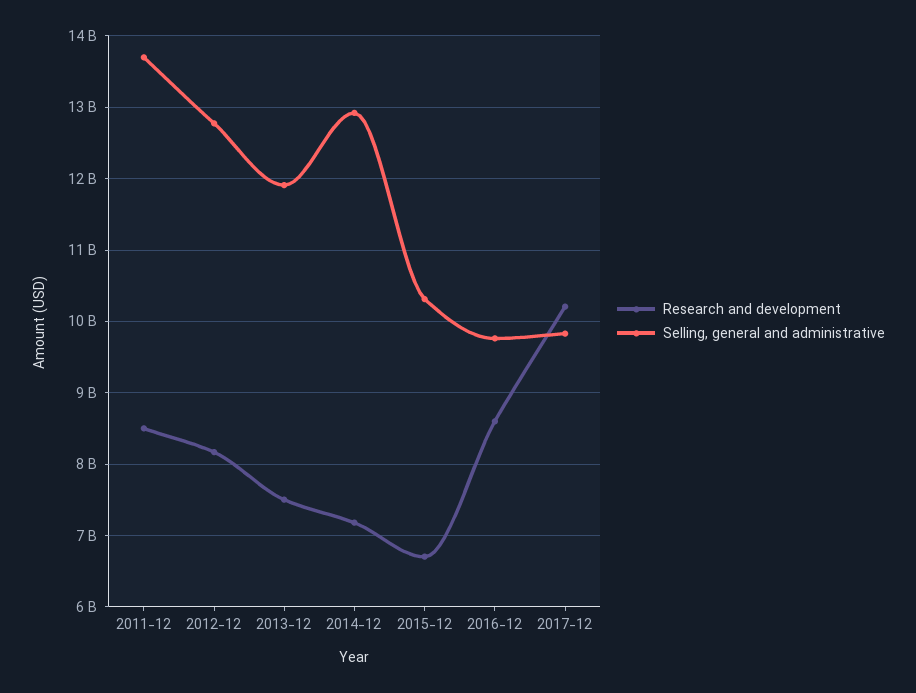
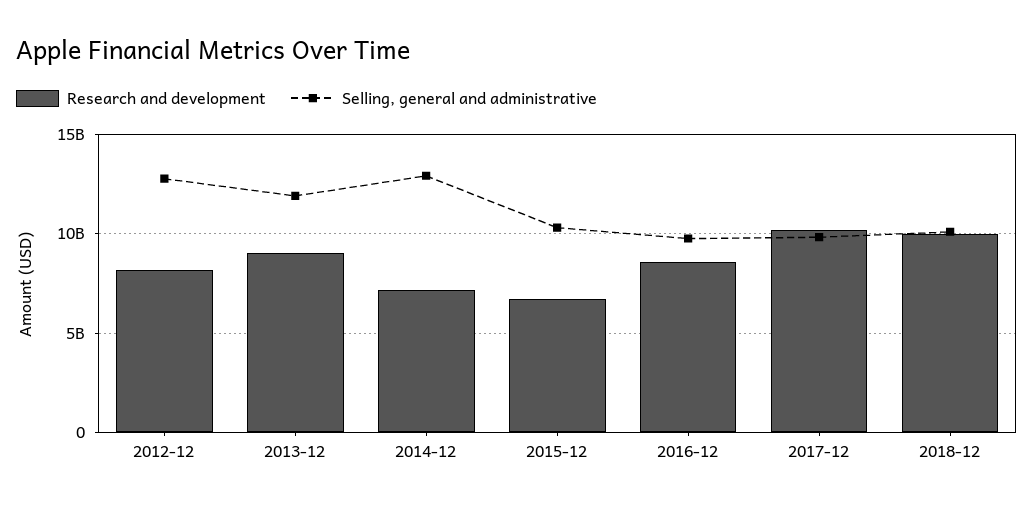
Research and development, 2011-12: 8500000000 -> none
Selling, general and administrative, 2011-12: 13700000000 -> none
Research and development, 2013-12: 7500000000 -> 9000000000
Research and development, 2018-12: none -> 10000000000
Selling, general and administrative, 2018-12: none -> 10000000000

